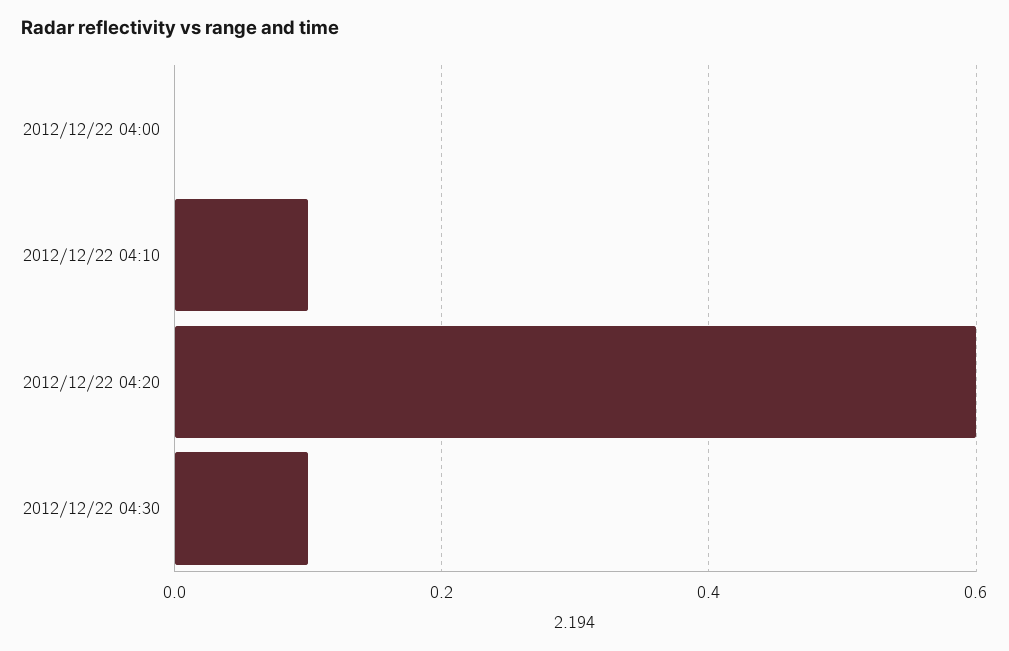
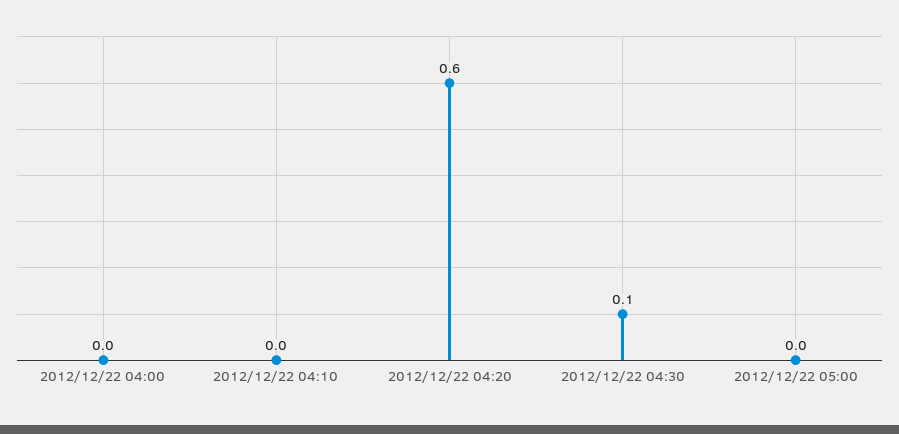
2012/12/22 04:10: 0.1 -> 0
2012/12/22 05:00: none -> 0

